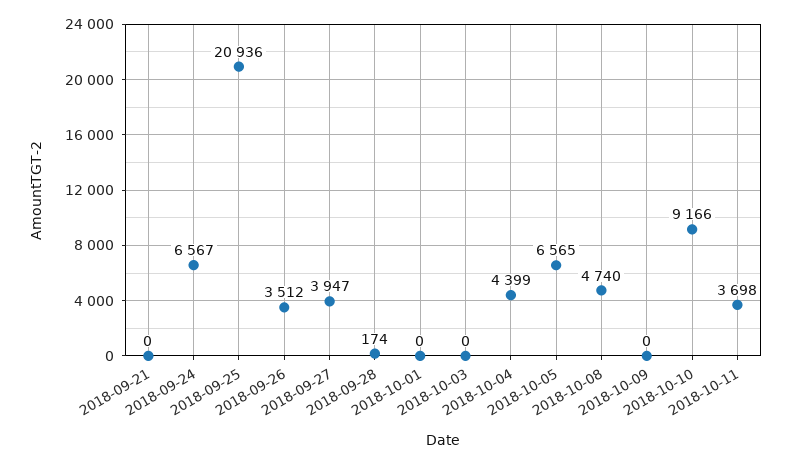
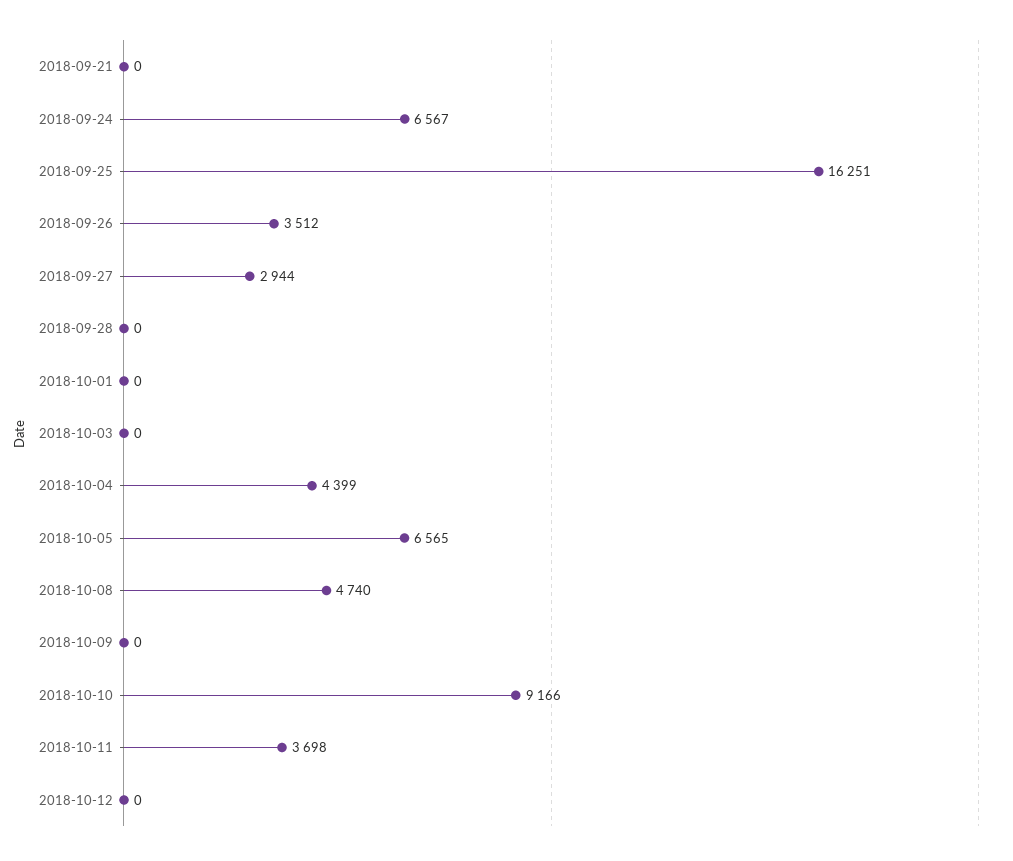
2018-09-25: 20936 -> 16251
2018-09-27: 3947 -> 2944
2018-09-28: 174 -> 0
2018-10-12: none -> 0

